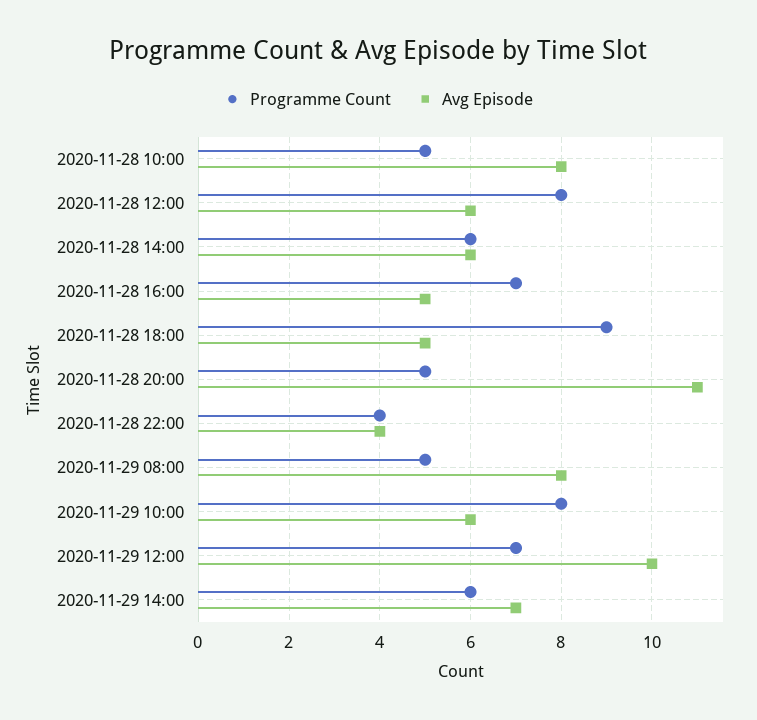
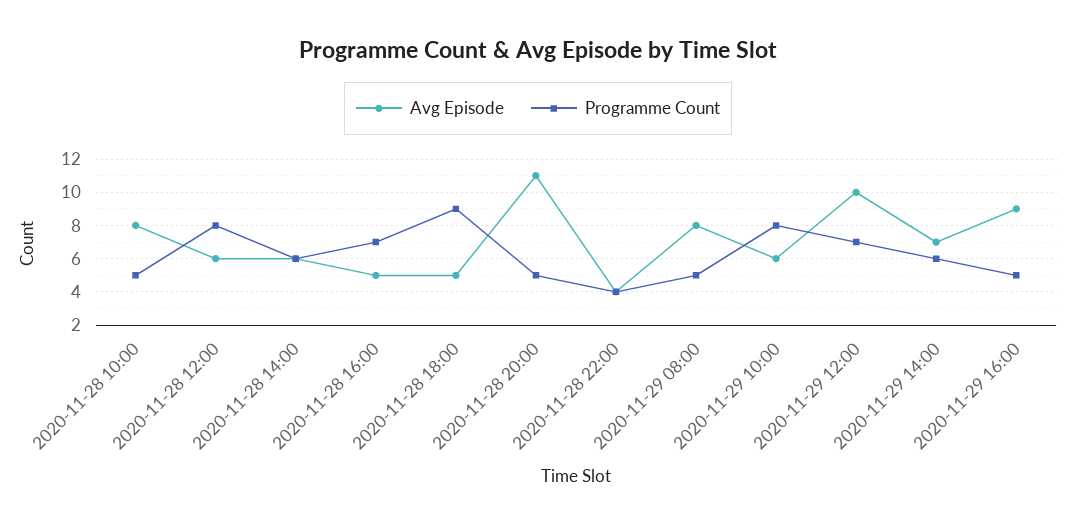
Avg Episode, 2020-11-29 16:00: none -> 9
Programme Count, 2020-11-29 16:00: none -> 5

